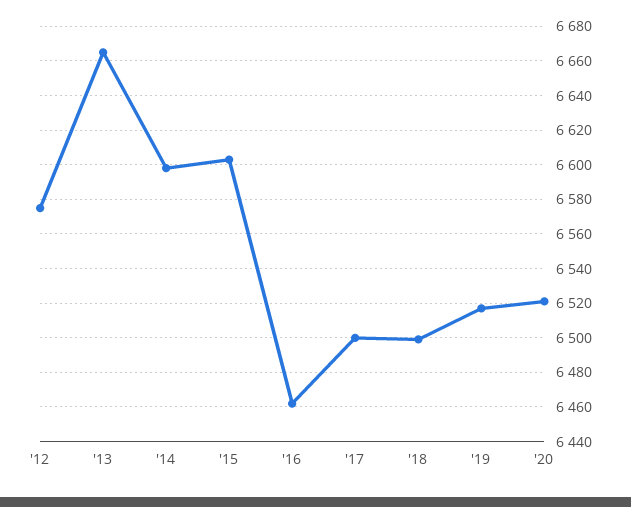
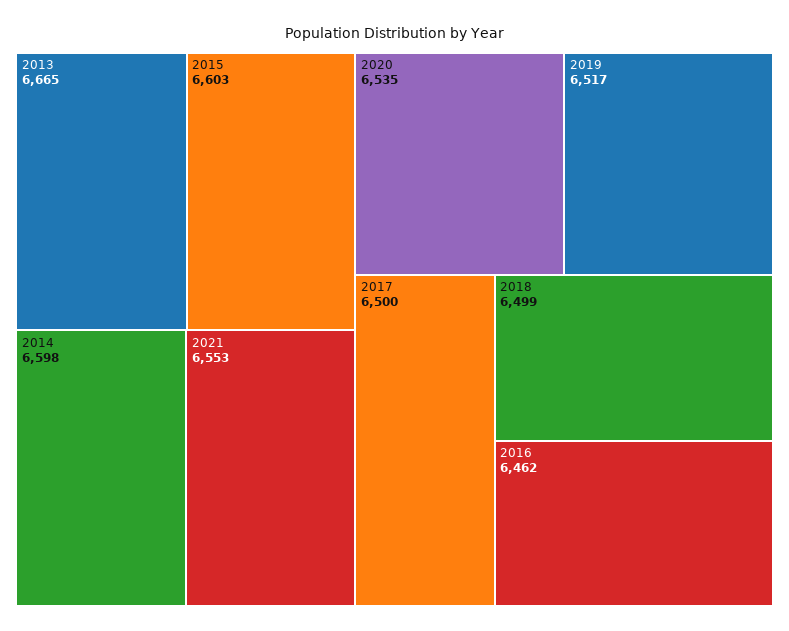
'12: 6575 -> none
'20: 6520 -> 6535
2021: none -> 6553

